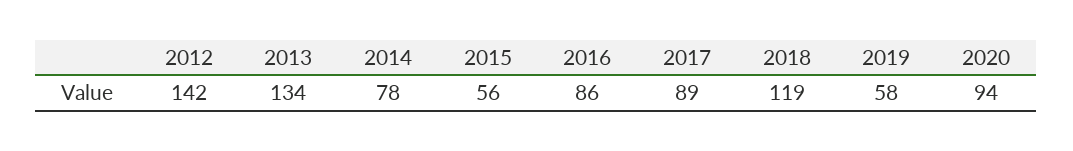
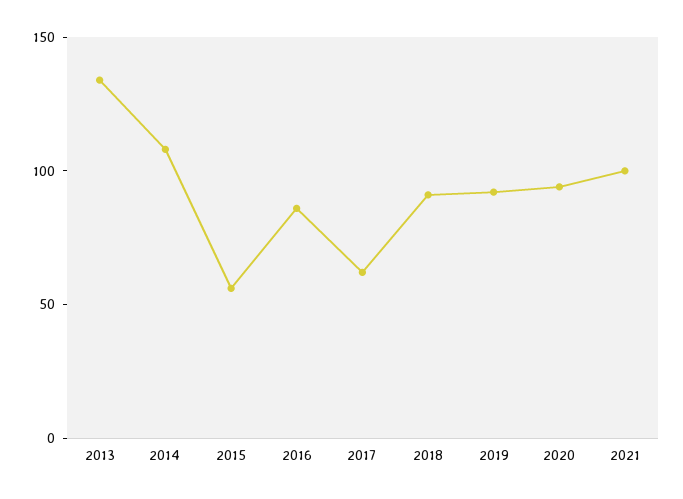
2012: 142 -> none
2014: 78 -> 110
2017: 89 -> 60
2018: 119 -> 90
2019: 58 -> 90
2021: none -> 100

